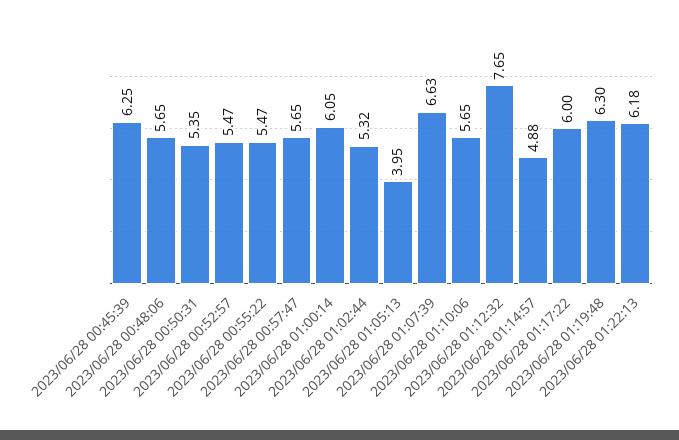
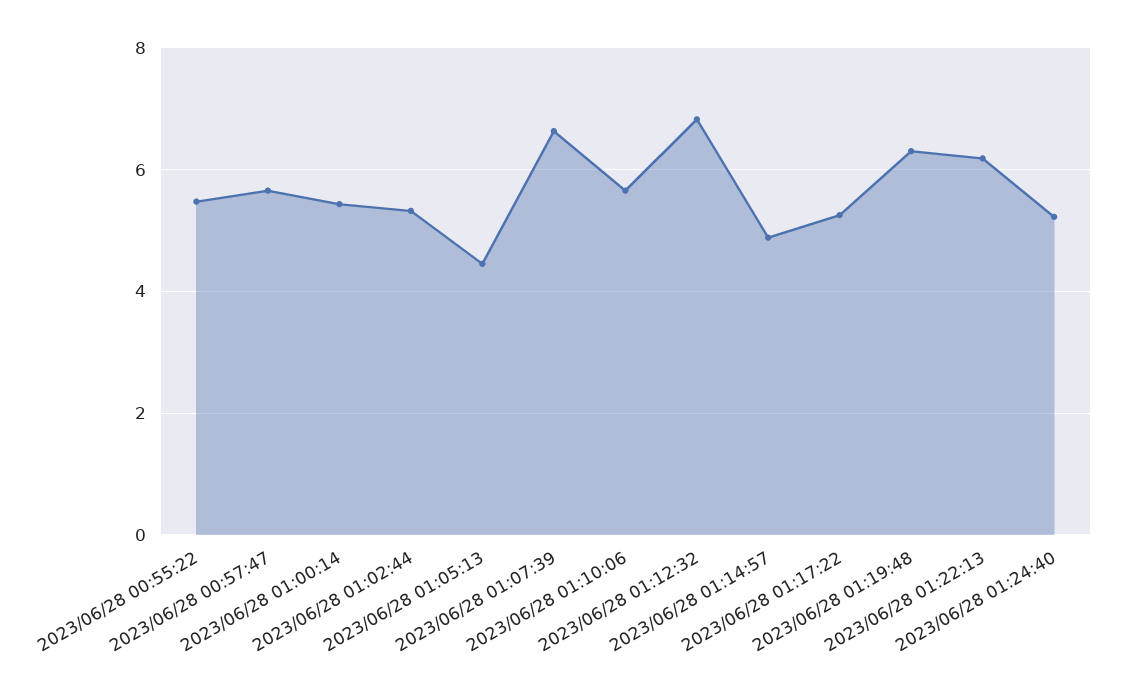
2023/06/28 00:45:39: 6.25 -> none
2023/06/28 00:48:06: 5.65 -> none
2023/06/28 00:50:31: 5.35 -> none
2023/06/28 00:52:57: 5.47 -> none
2023/06/28 01:00:14: 6.05 -> 5.4
2023/06/28 01:05:13: 3.95 -> 4.4
2023/06/28 01:12:32: 7.65 -> 6.8
2023/06/28 01:17:22: 6 -> 5.2
2023/06/28 01:24:40: none -> 5.2

